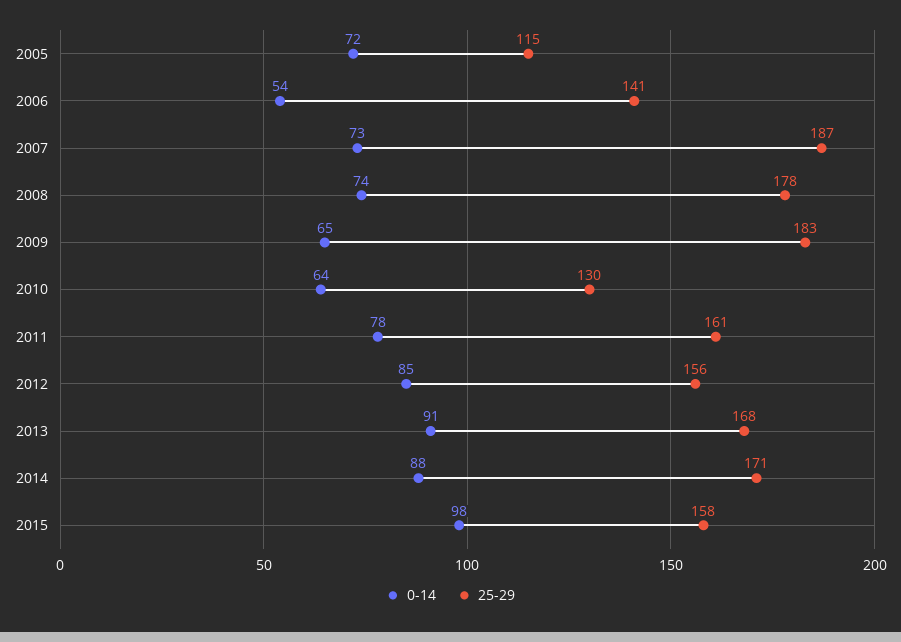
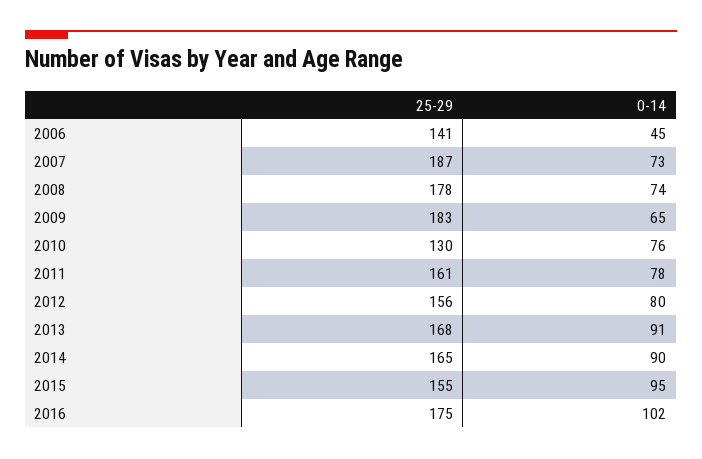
0-14, 2005: 72 -> none
25-29, 2005: 115 -> none
0-14, 2006: 54 -> 45
0-14, 2010: 64 -> 76
0-14, 2012: 85 -> 80
0-14, 2014: 88 -> 90
25-29, 2014: 171 -> 165
0-14, 2015: 98 -> 95
25-29, 2015: 158 -> 155
25-29, 2016: none -> 175
0-14, 2016: none -> 102

